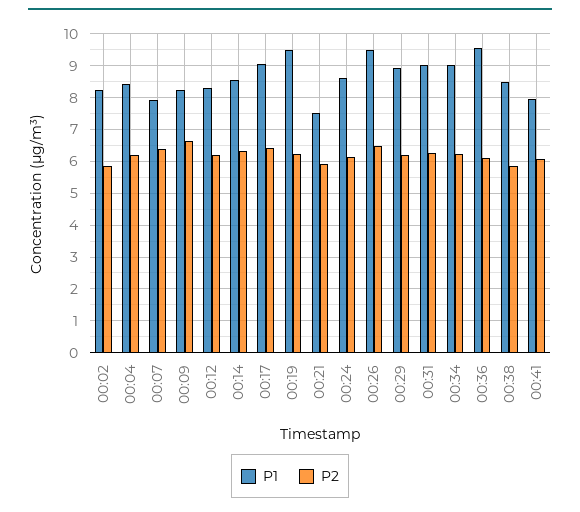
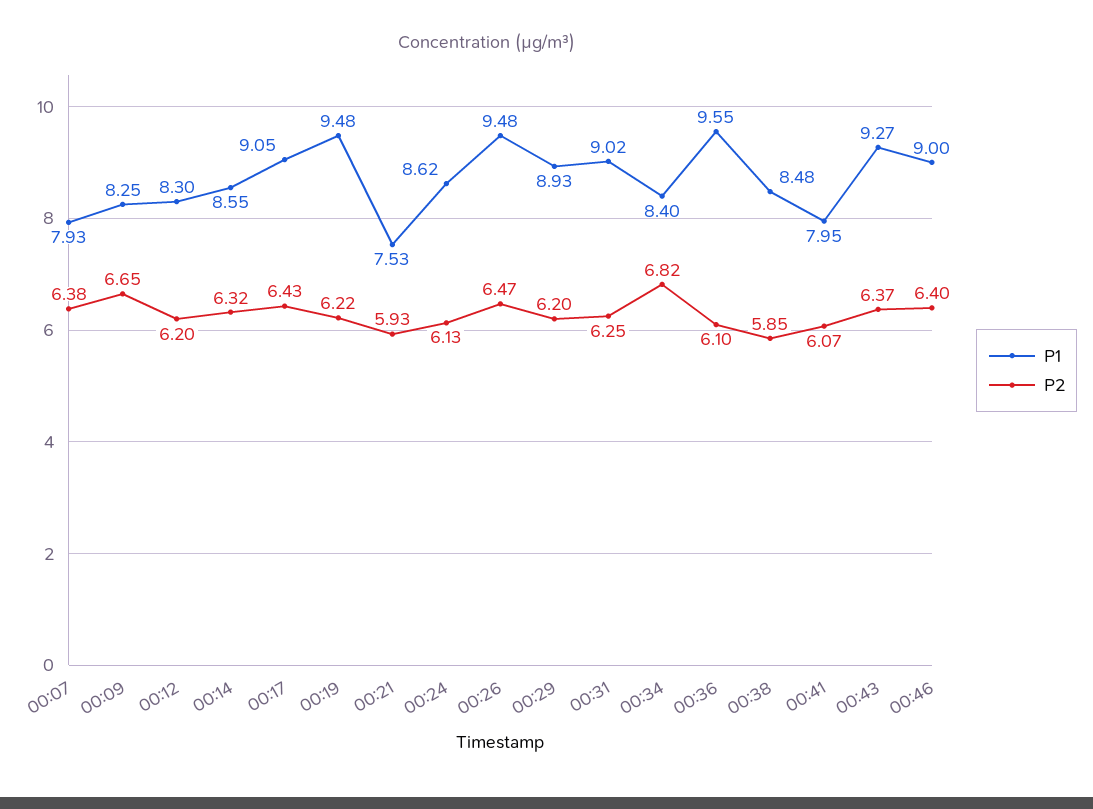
P1, 00:02: 8.2 -> none
P2, 00:02: 5.8 -> none
P1, 00:04: 8.4 -> none
P2, 00:04: 6.2 -> none
P1, 00:34: 9 -> 8.4
P2, 00:34: 6.2 -> 6.82
P1, 00:43: none -> 9.27
P2, 00:43: none -> 6.37
P1, 00:46: none -> 9
P2, 00:46: none -> 6.4

